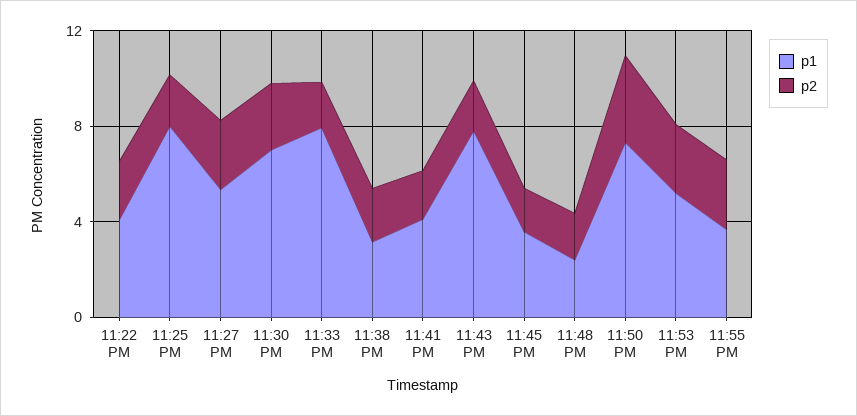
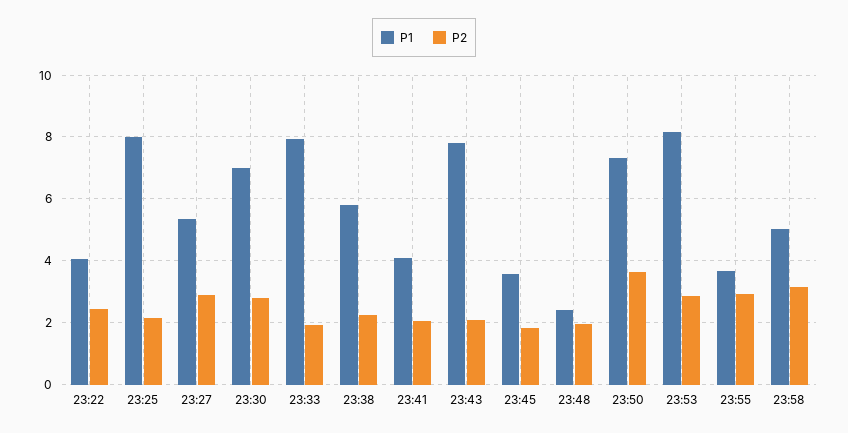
p1, 11:38 PM: 3 -> 5.8
p1, 11:53 PM: 5 -> 8.2
p1, 23:58: none -> 5
p2, 23:58: none -> 3.2

